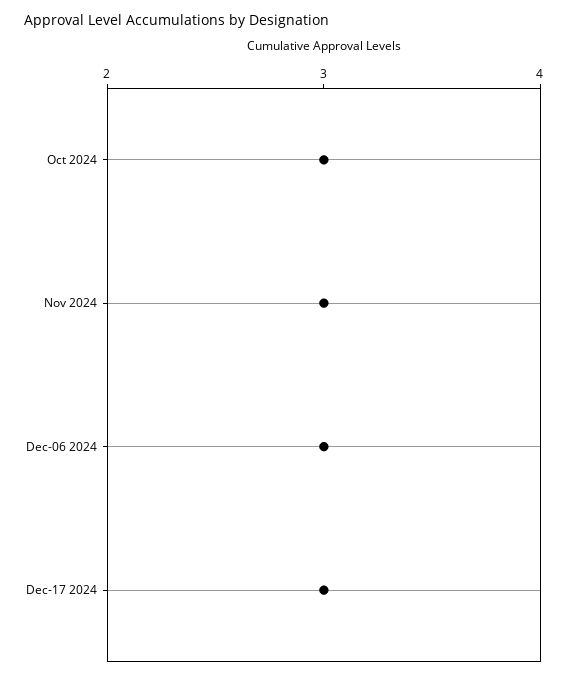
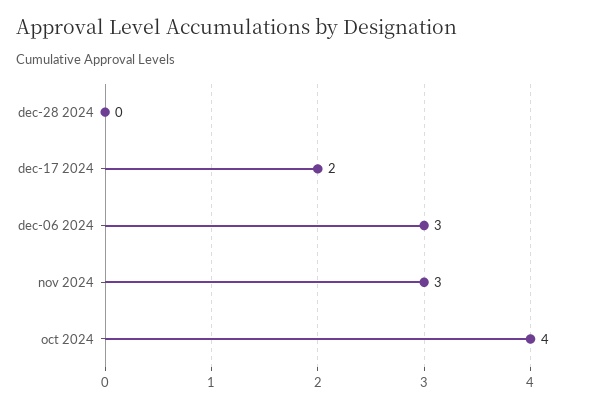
Oct 2024: 3 -> 4
Dec-17 2024: 3 -> 2
dec-28 2024: none -> 0

